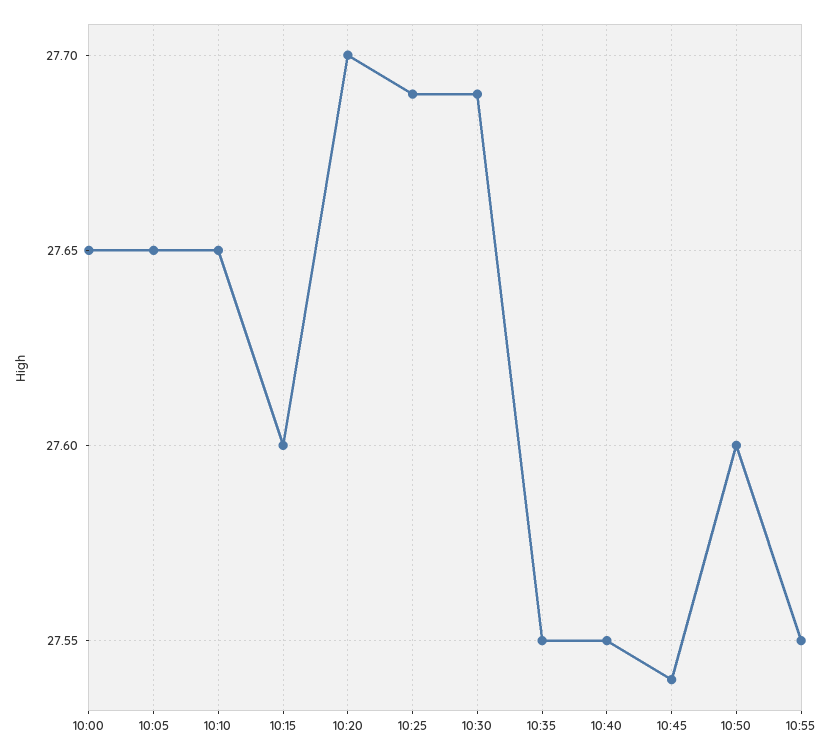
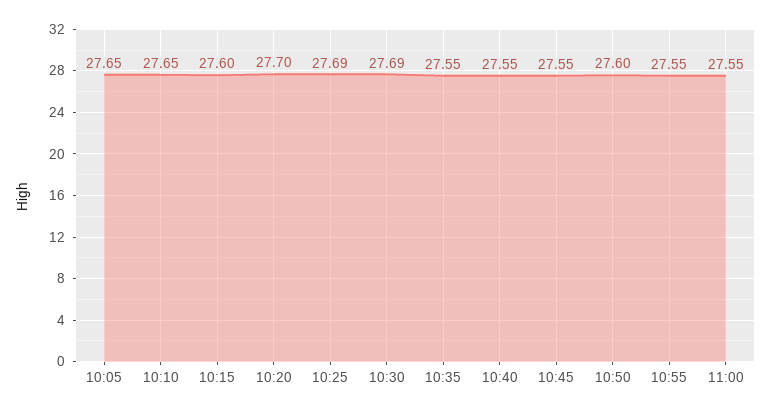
10:00: 27.65 -> none
10:45: 27.54 -> 27.55
11:00: none -> 27.55

